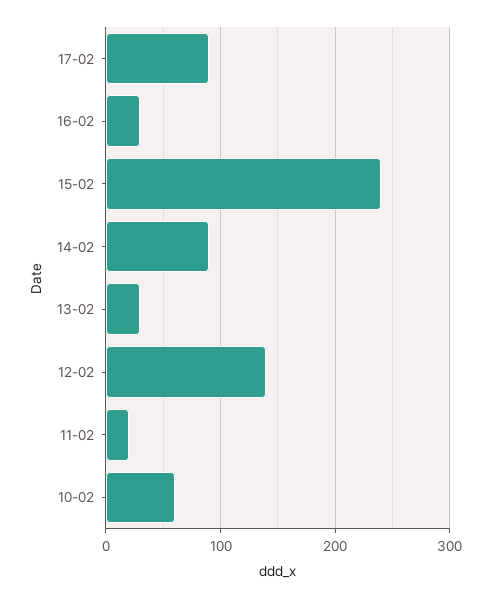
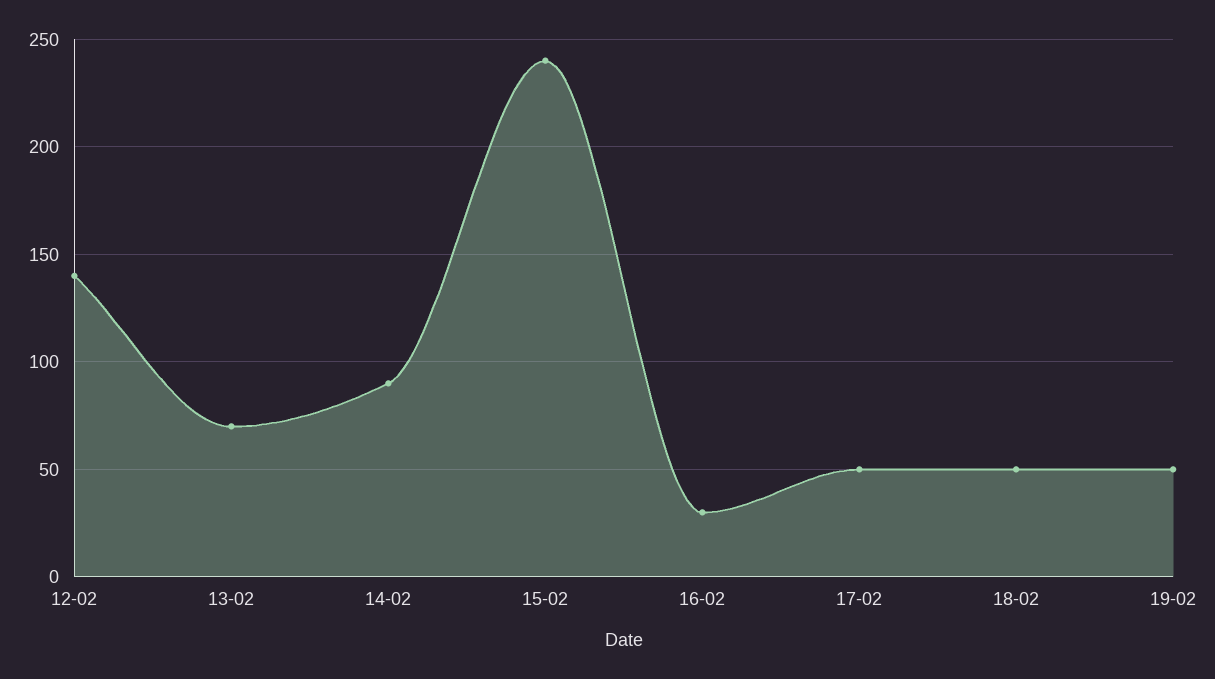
17-02: 90 -> 50
13-02: 30 -> 70
11-02: 20 -> none
10-02: 60 -> none
18-02: none -> 50
19-02: none -> 50

